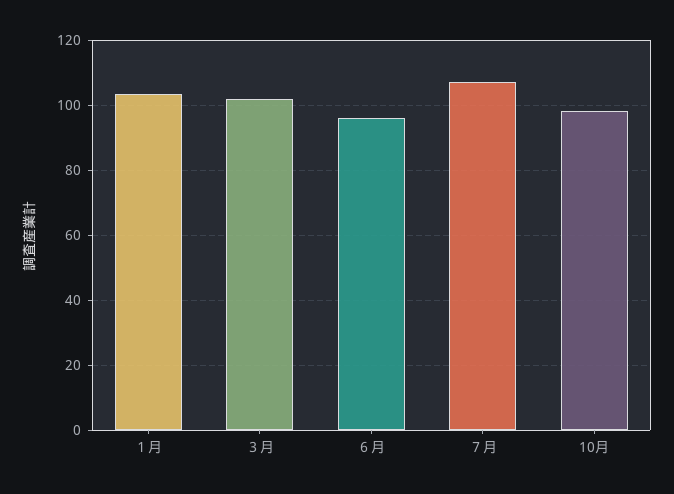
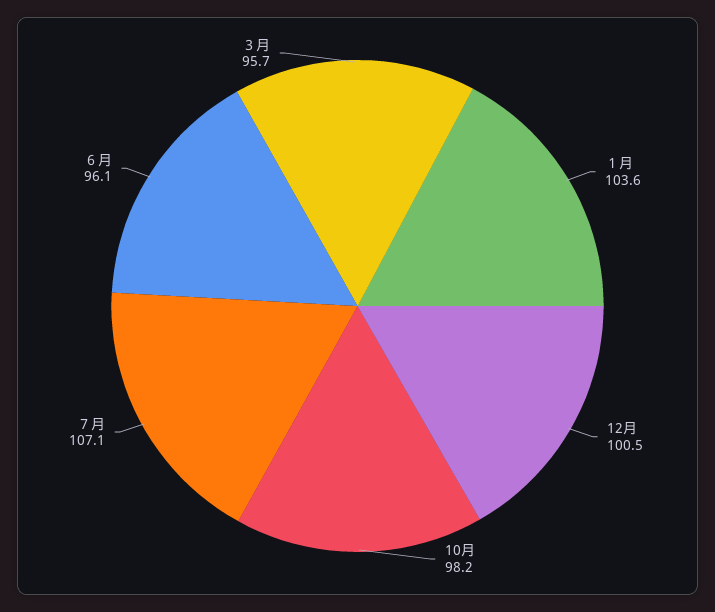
３月: 102 -> 95.7
12月: none -> 100.5

